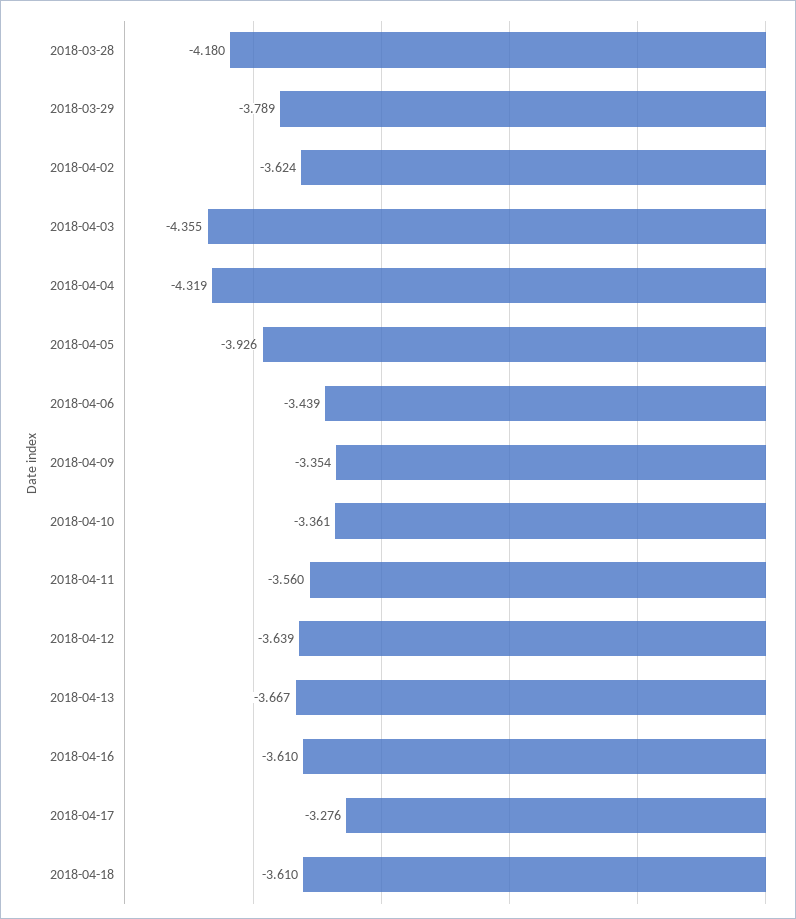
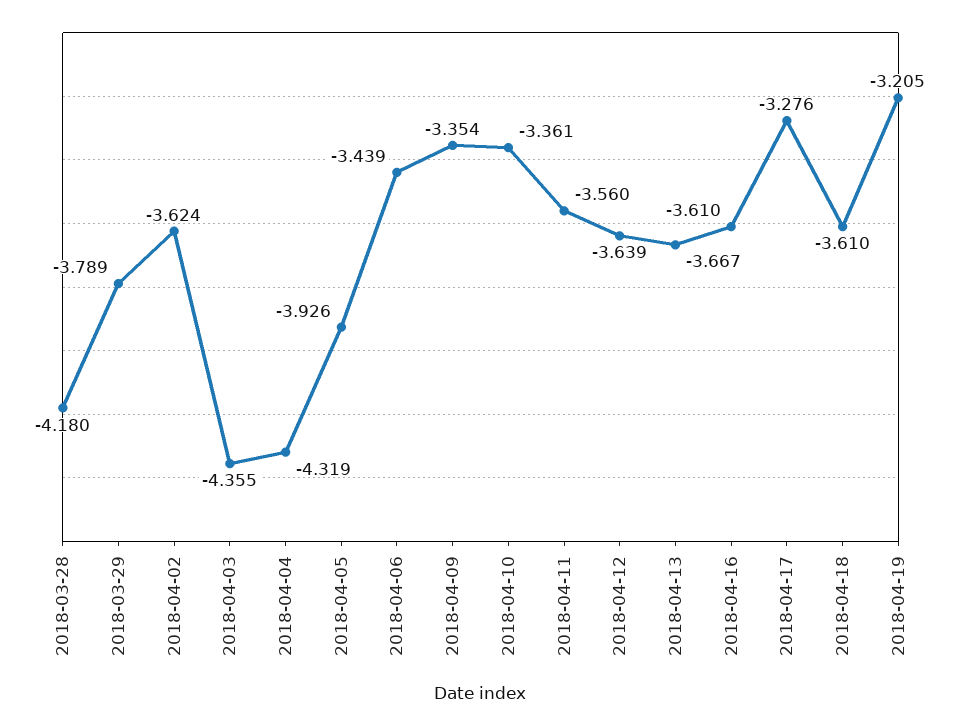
2018-04-19: none -> -3.205

